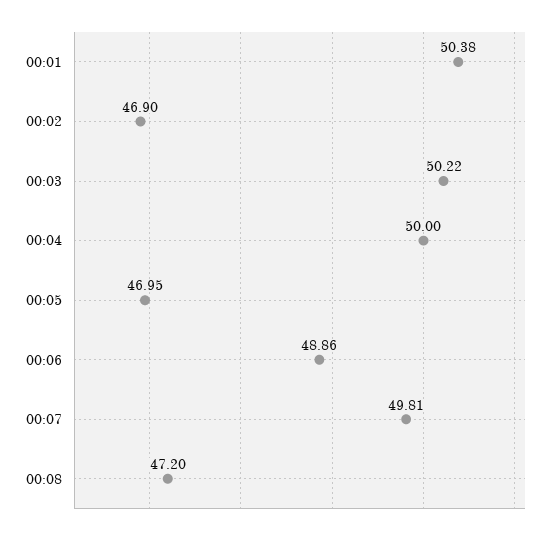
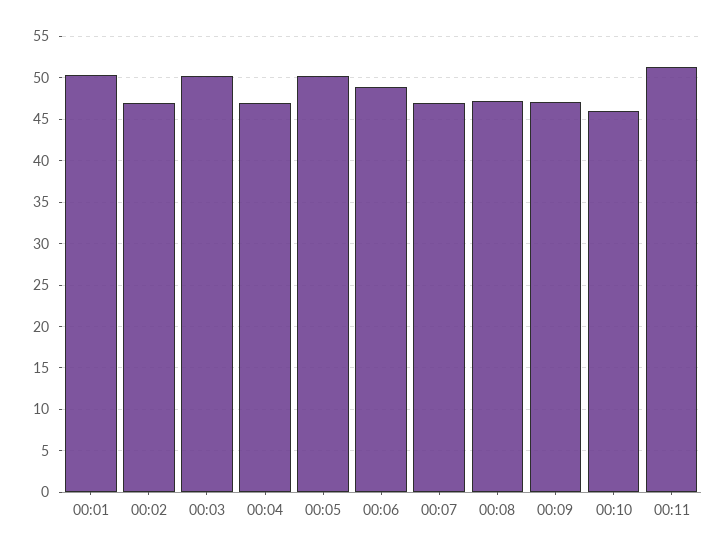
00:04: 50 -> 47
00:05: 46.95 -> 50
00:07: 49.81 -> 47
00:09: none -> 47
00:10: none -> 46
00:11: none -> 51

